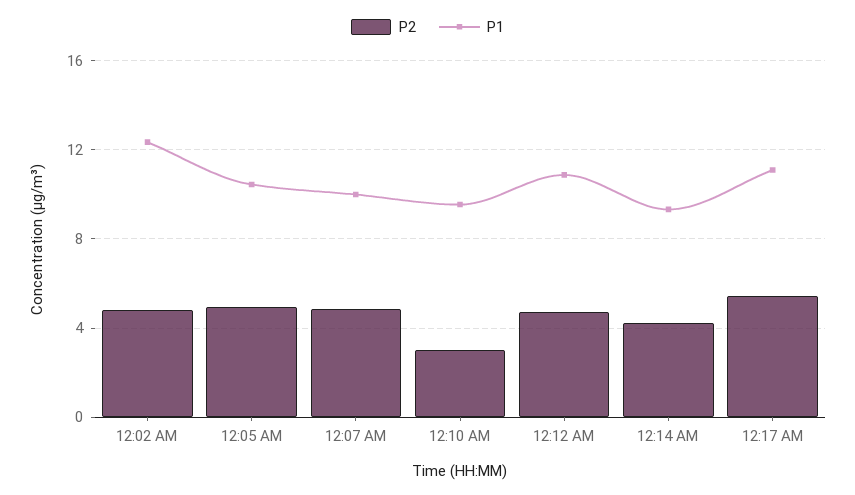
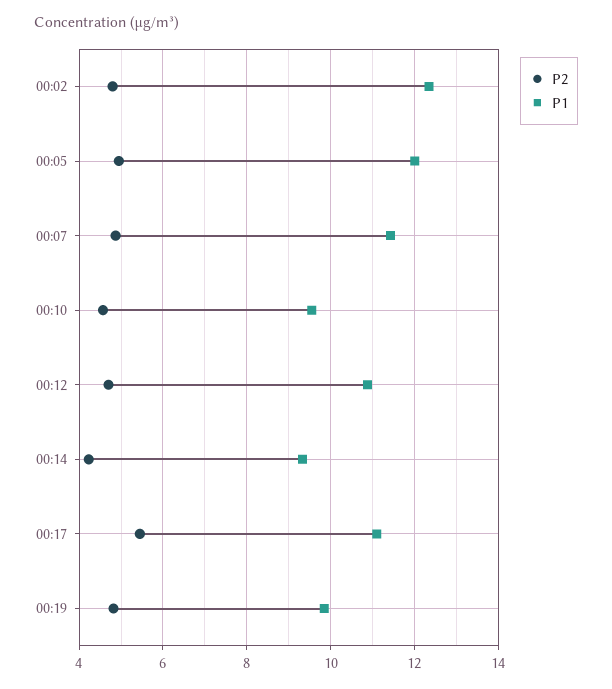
P1, 12:05 AM: 10.5 -> 12
P1, 12:07 AM: 10 -> 11.4
P2, 12:10 AM: 3 -> 4.6
P2, 00:19: none -> 4.8
P1, 00:19: none -> 9.8

